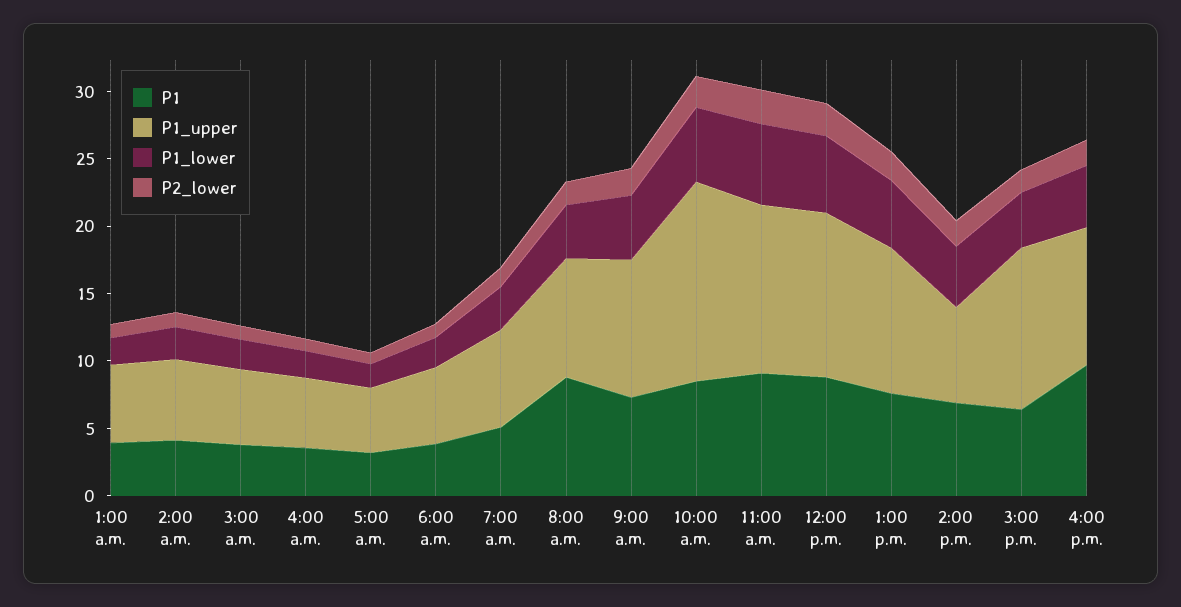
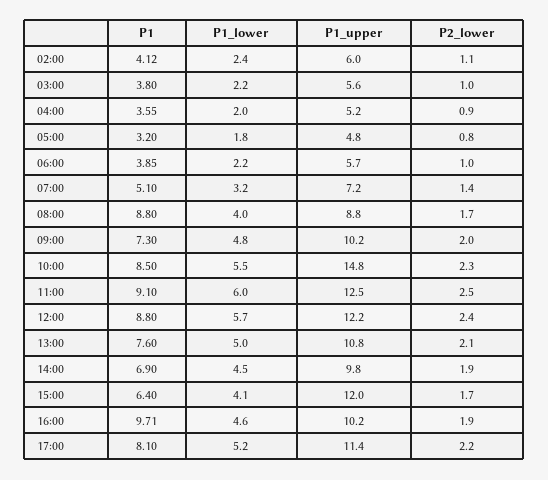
P1, 1:00 a.m.: 4 -> none
P1_upper, 1:00 a.m.: 6 -> none
P1_lower, 1:00 a.m.: 2 -> none
P2_lower, 1:00 a.m.: 1 -> none
P1_upper, 2:00 p.m.: 7 -> 9.8
P1, 17:00: none -> 8.1
P1_lower, 17:00: none -> 5.2
P1_upper, 17:00: none -> 11.4
P2_lower, 17:00: none -> 2.2

